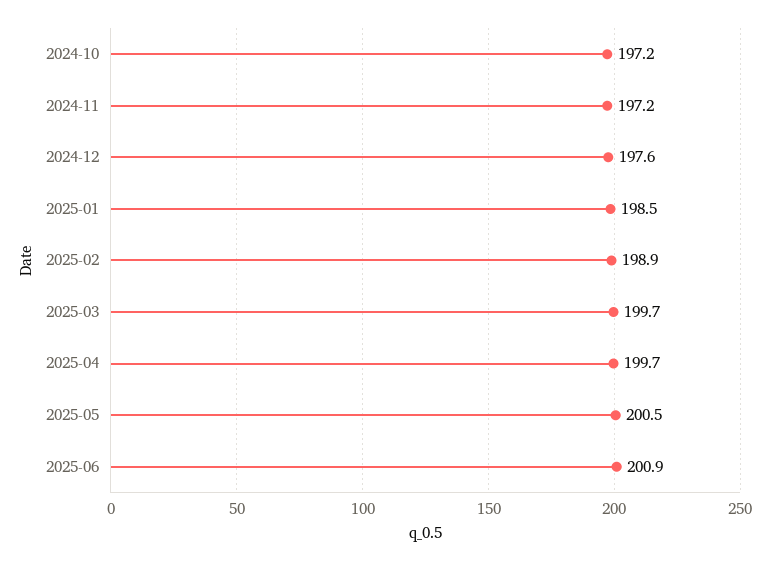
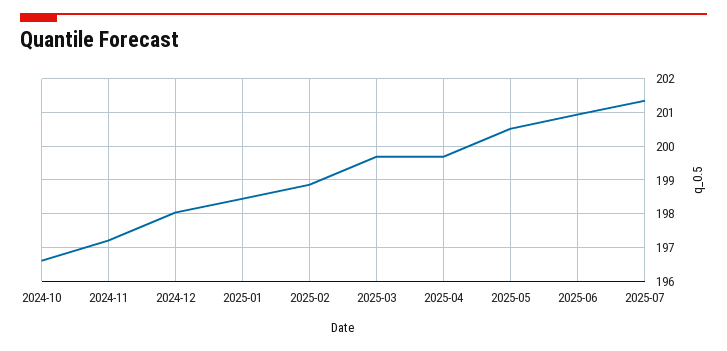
2024-10: 197.2 -> 196.6
2024-12: 197.6 -> 198
2025-07: none -> 201.4

